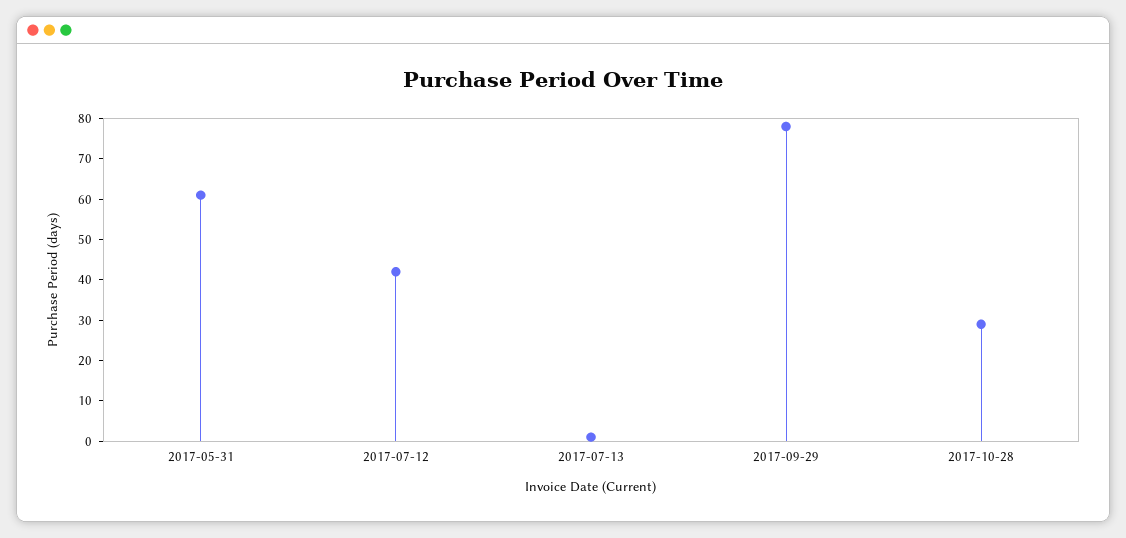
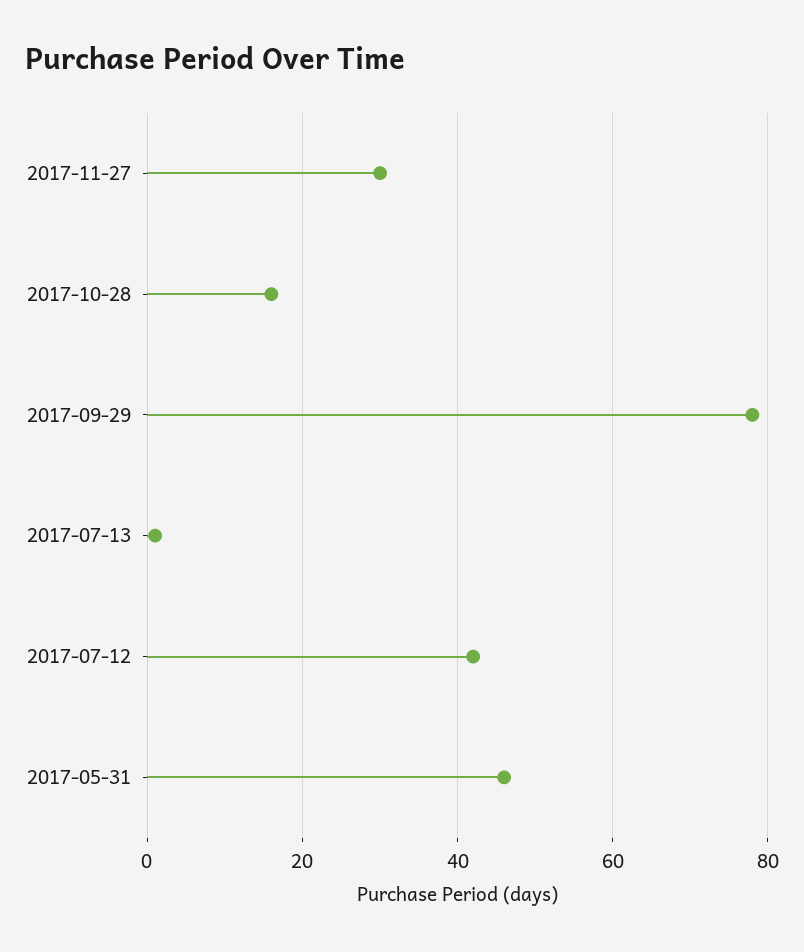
2017-05-31: 60 -> 45
2017-10-28: 30 -> 15
2017-11-27: none -> 30

